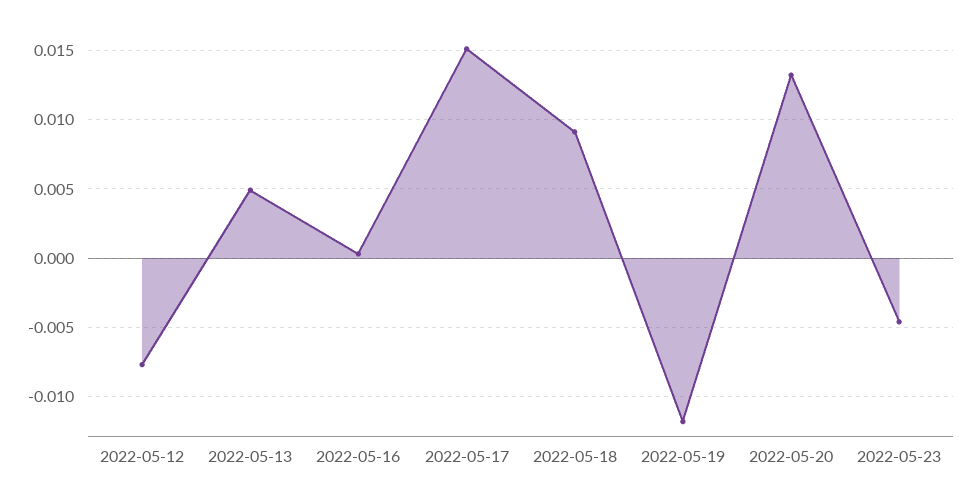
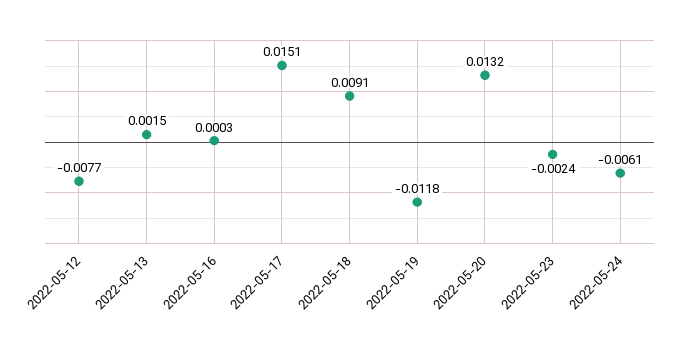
2022-05-13: 0.005 -> 0.0015
2022-05-23: -0.0045 -> -0.0024
2022-05-24: none -> -0.0061

